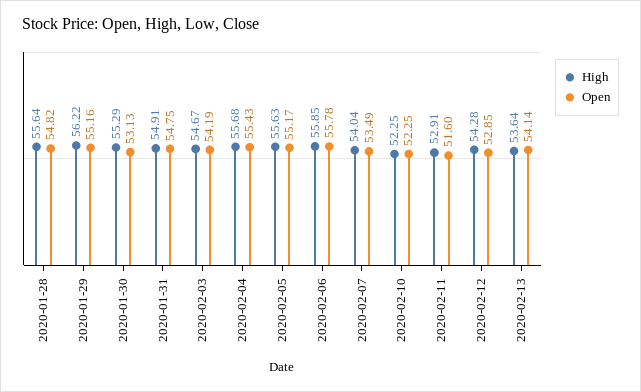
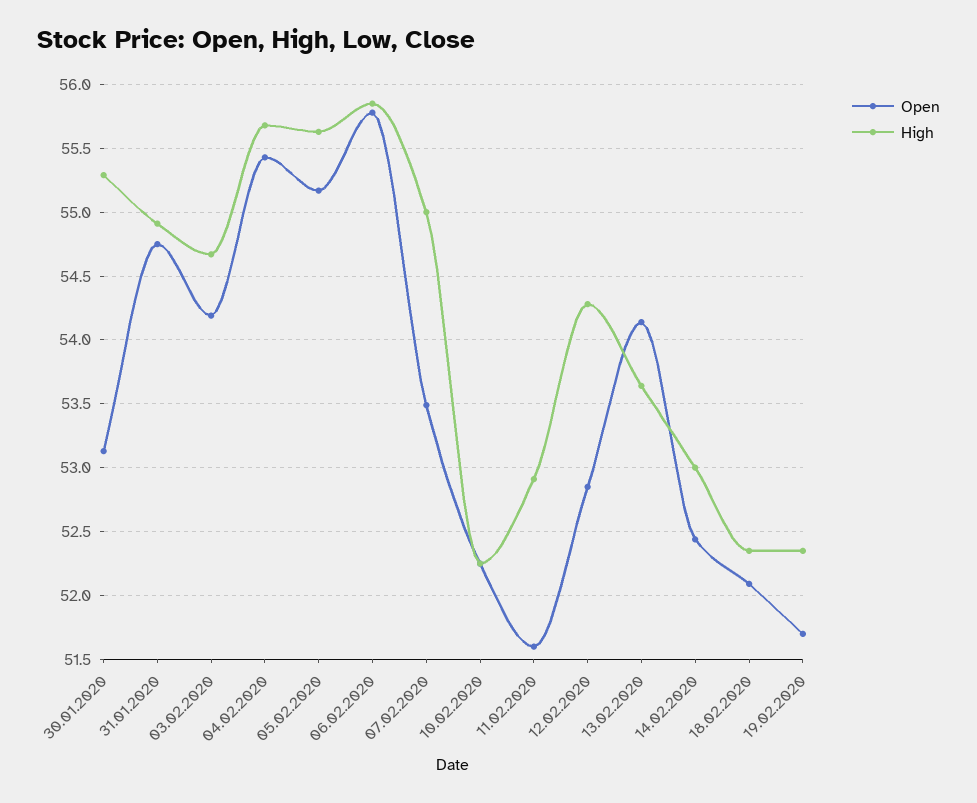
High, 2020-01-28: 55.64 -> none
Open, 2020-01-28: 54.82 -> none
High, 2020-01-29: 56.22 -> none
Open, 2020-01-29: 55.16 -> none
High, 2020-02-07: 54.04 -> 55
Open, 14.02.2020: none -> 52.45
High, 14.02.2020: none -> 53
Open, 18.02.2020: none -> 52.1
High, 18.02.2020: none -> 52.35
Open, 19.02.2020: none -> 51.7
High, 19.02.2020: none -> 52.35

